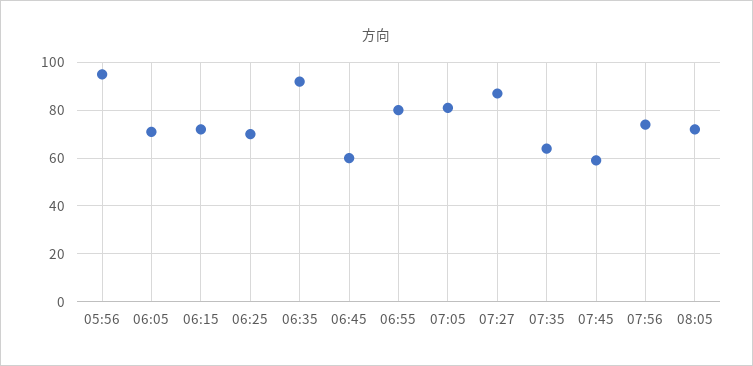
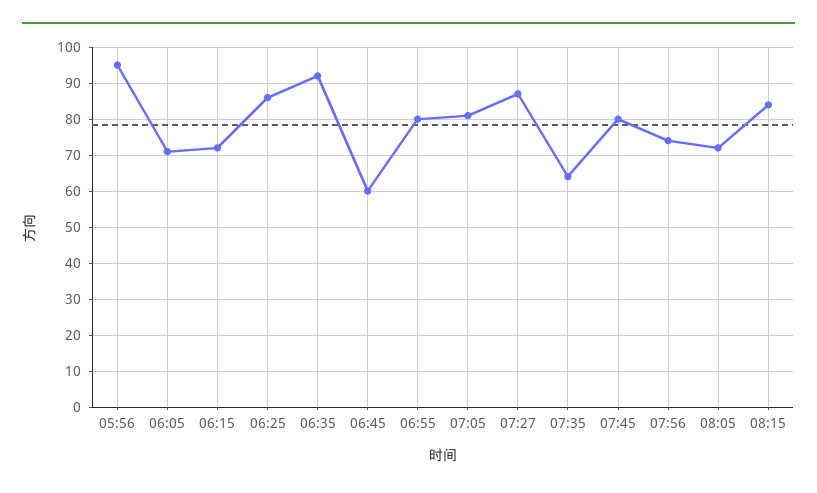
06:25: 70 -> 85
07:45: 60 -> 80
08:15: none -> 85

